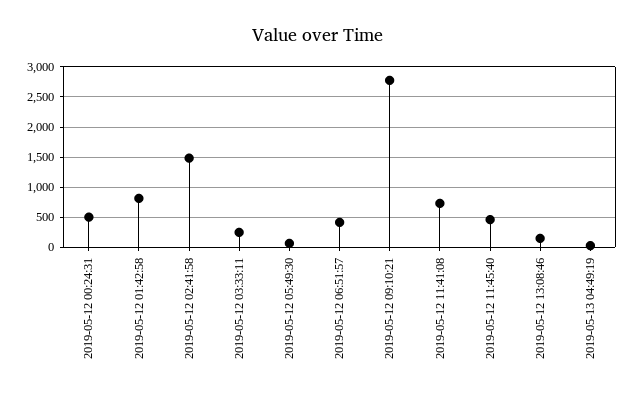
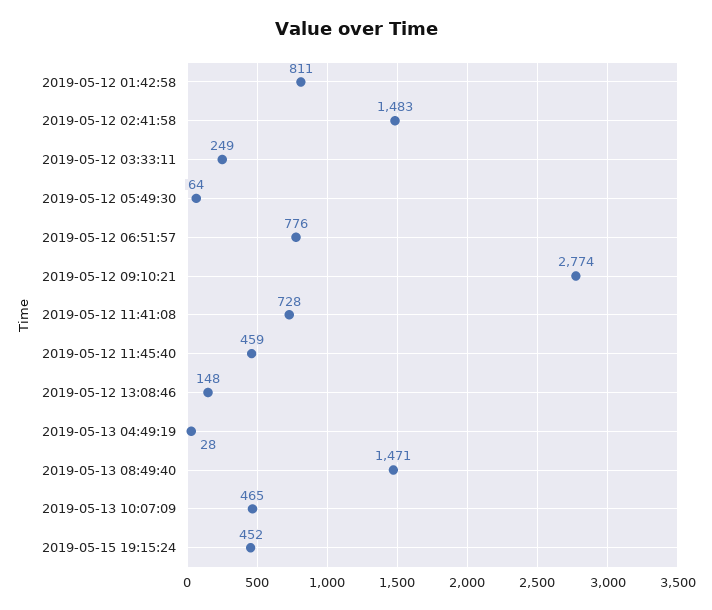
2019-05-12 00:24:31: 500 -> none
2019-05-12 06:51:57: 400 -> 776
2019-05-13 08:49:40: none -> 1471
2019-05-13 10:07:09: none -> 465
2019-05-15 19:15:24: none -> 452

